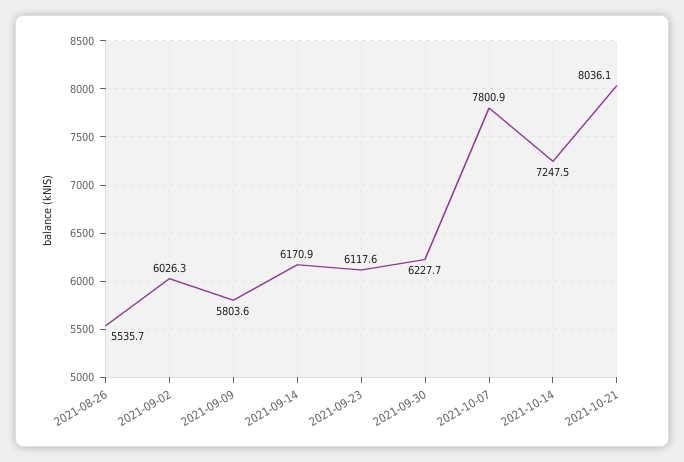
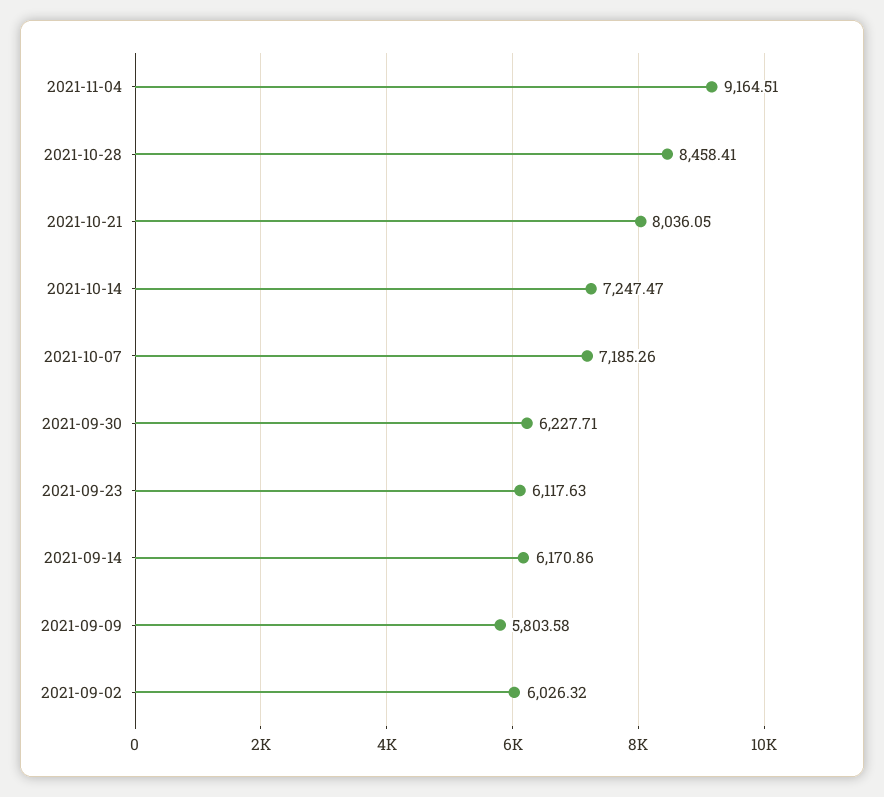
2021-08-26: 5535.7 -> none
2021-10-07: 7800.9 -> 7185.26
2021-11-04: none -> 9164.51
2021-10-28: none -> 8458.41

